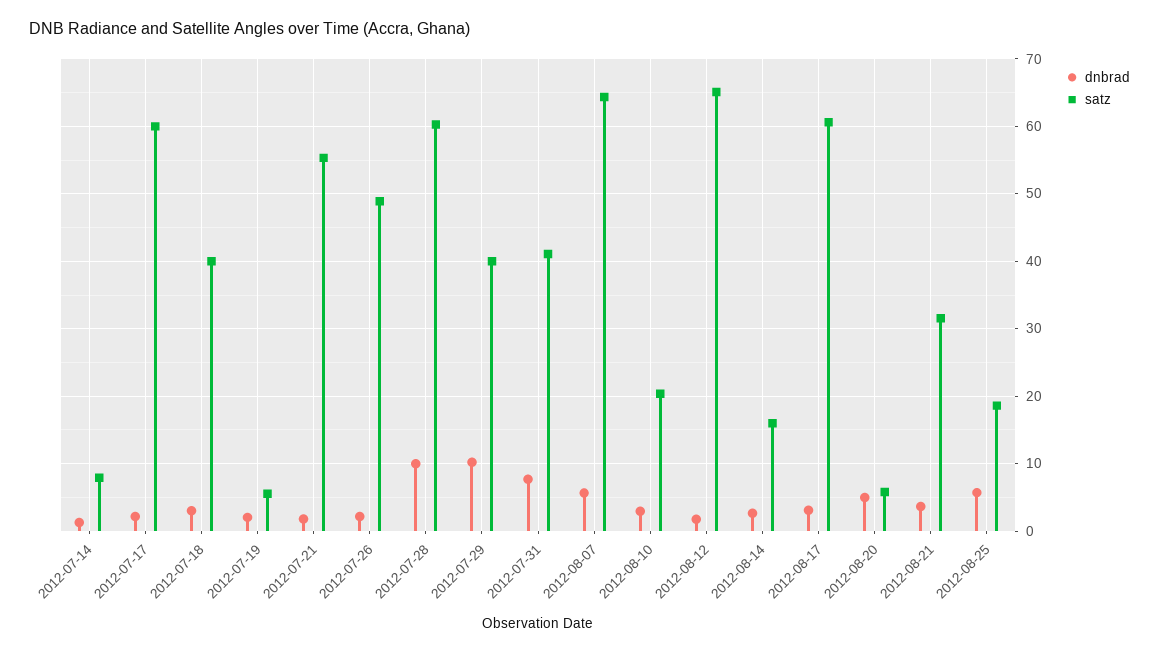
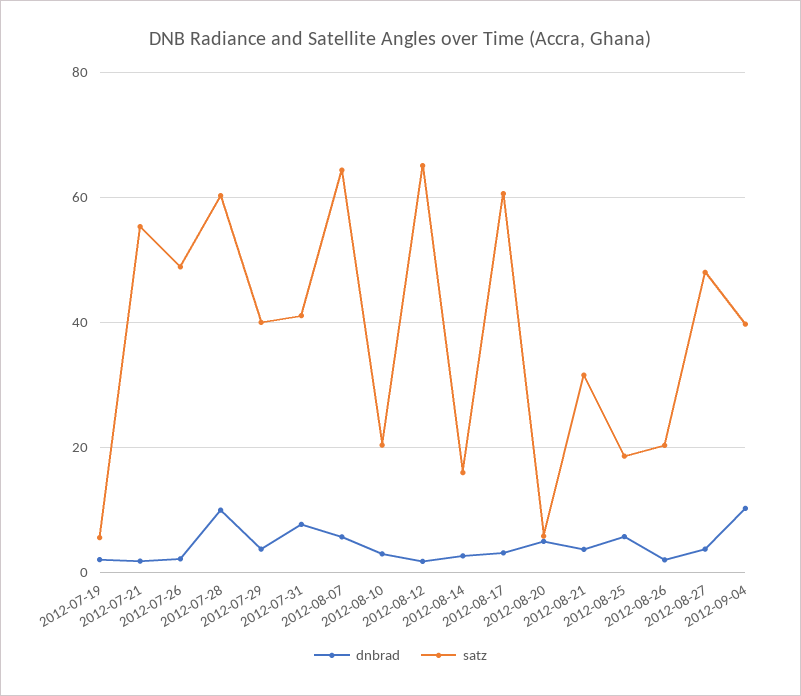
dnbrad, 2012-07-14: 1 -> none
satz, 2012-07-14: 8 -> none
dnbrad, 2012-07-17: 2 -> none
satz, 2012-07-17: 60 -> none
dnbrad, 2012-07-18: 3 -> none
satz, 2012-07-18: 40 -> none
dnbrad, 2012-07-29: 10 -> 4
dnbrad, 2012-08-26: none -> 2
satz, 2012-08-26: none -> 20
dnbrad, 2012-08-27: none -> 4
satz, 2012-08-27: none -> 48
dnbrad, 2012-09-04: none -> 10
satz, 2012-09-04: none -> 40

